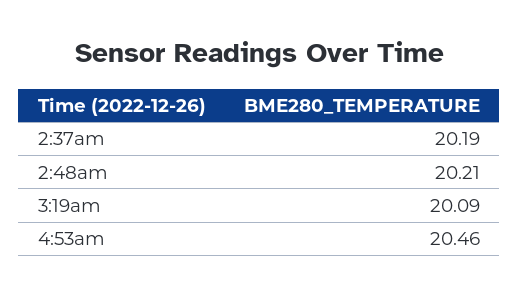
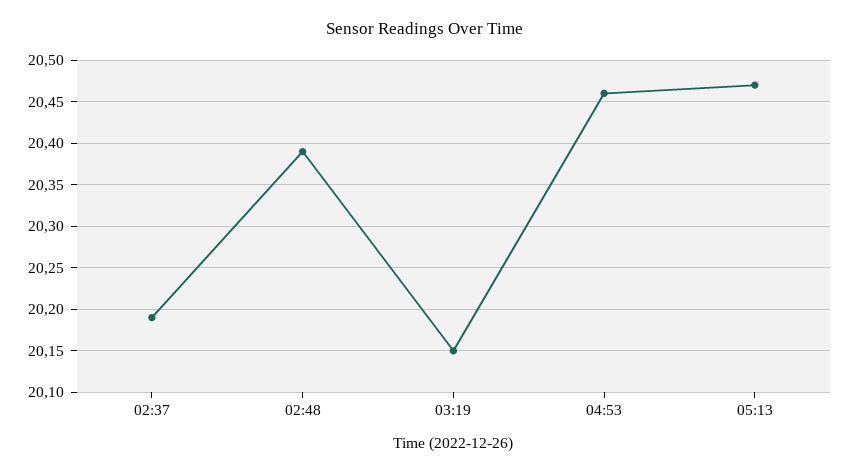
2:48am: 20.21 -> 20.39
3:19am: 20.09 -> 20.15
05:13: none -> 20.47

